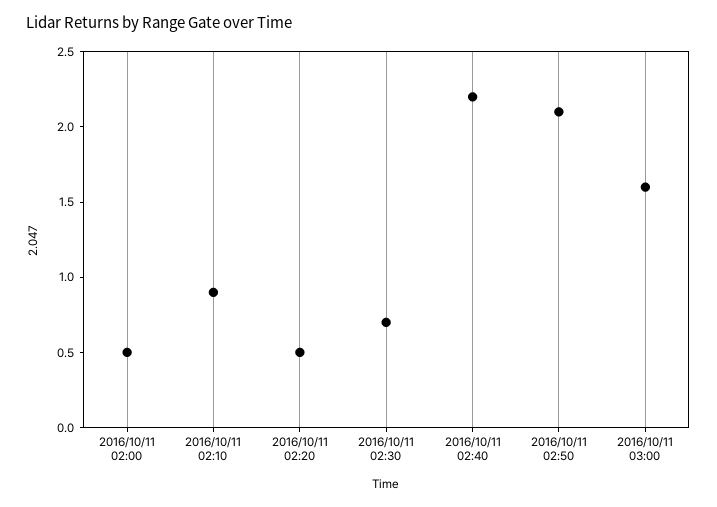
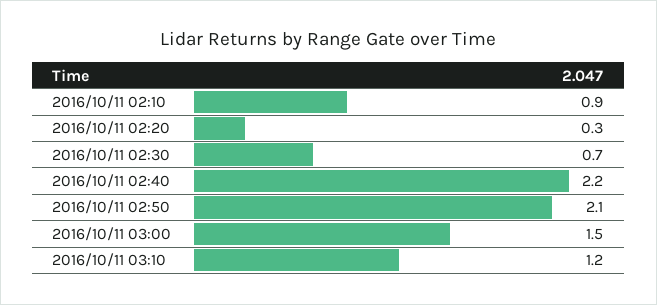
2016/10/11 02:00: 0.5 -> none
2016/10/11 02:20: 0.5 -> 0.3
2016/10/11 03:00: 1.6 -> 1.5
2016/10/11 03:10: none -> 1.2

